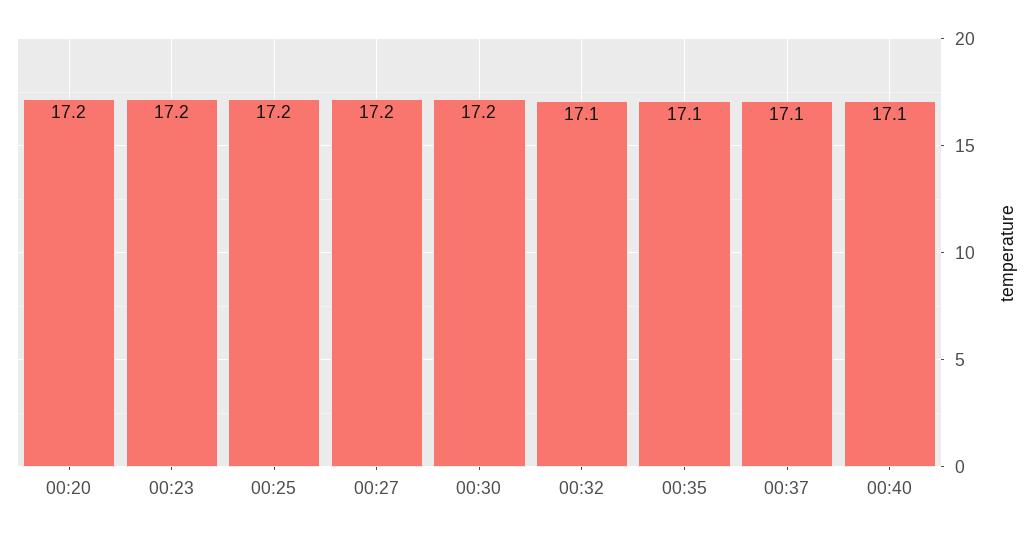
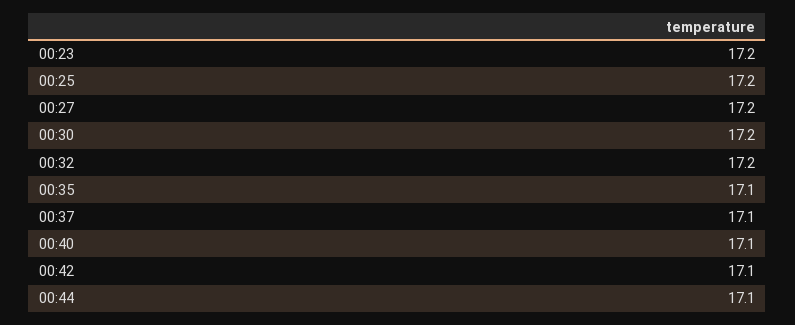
00:20: 17.2 -> none
00:32: 17.1 -> 17.2
00:42: none -> 17.1
00:44: none -> 17.1

